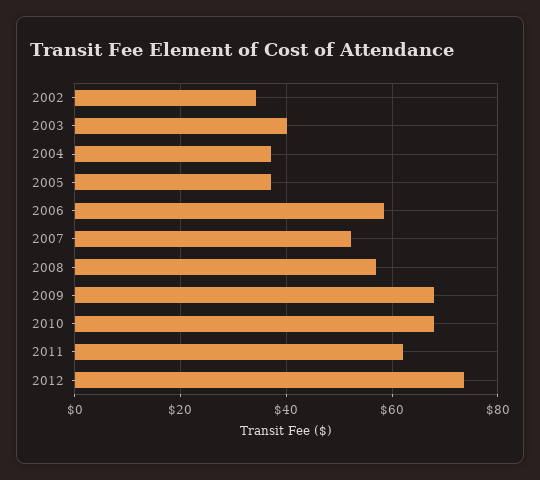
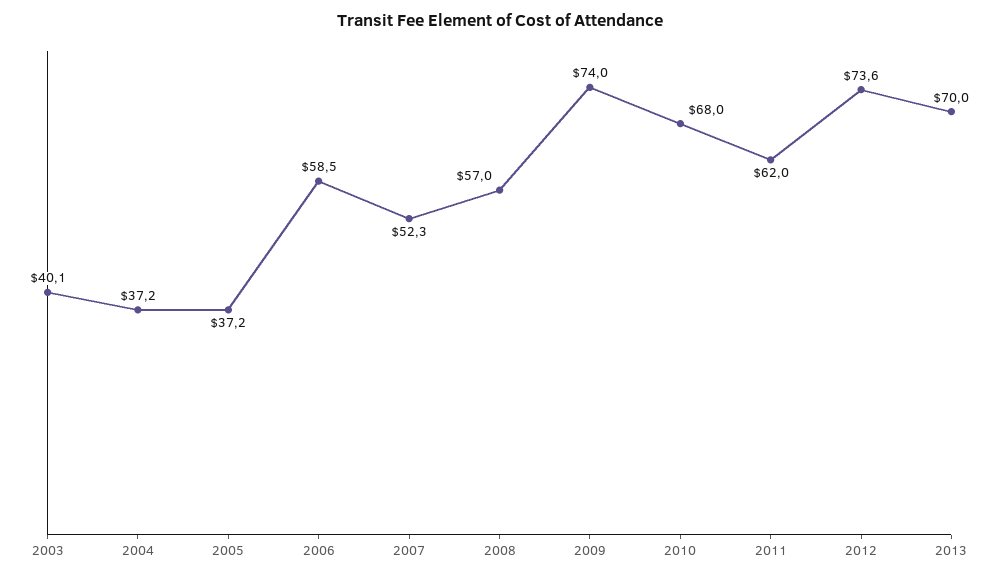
2002: 34 -> none
2009: 68 -> 74
2013: none -> 70

